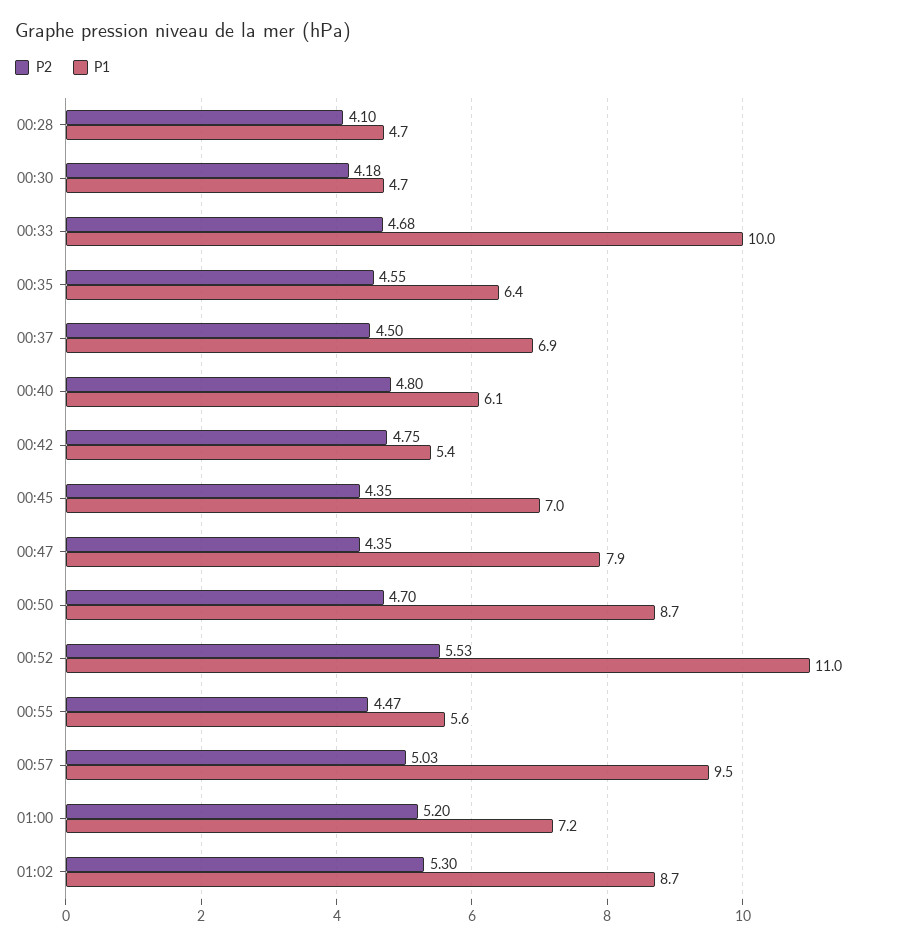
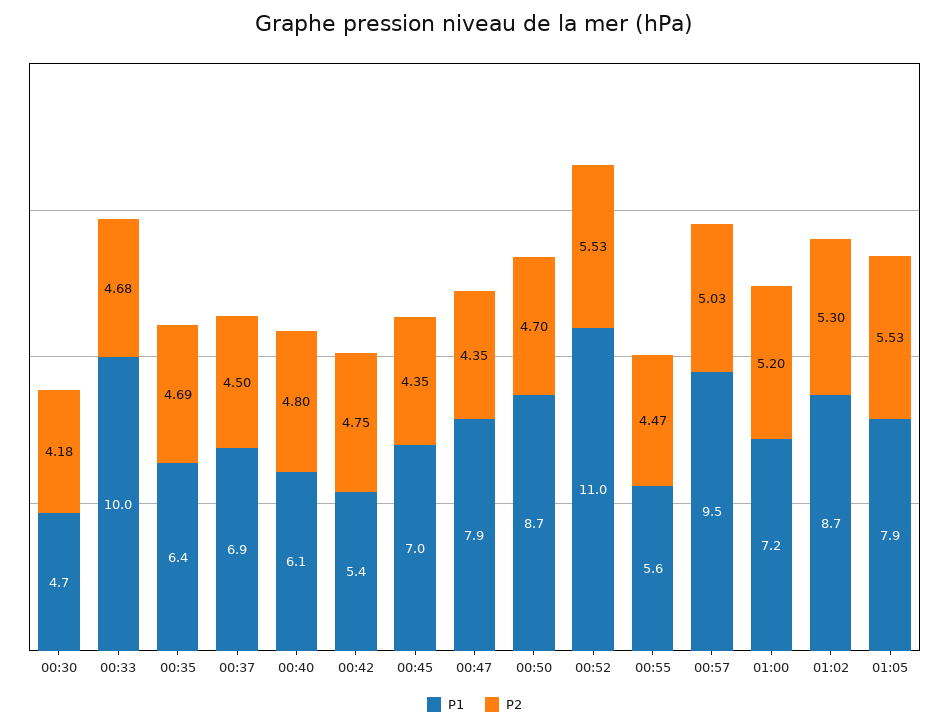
P2, 00:28: 4.1 -> none
P1, 00:28: 4.7 -> none
P2, 00:35: 4.55 -> 4.69
P1, 01:05: none -> 7.9
P2, 01:05: none -> 5.53

